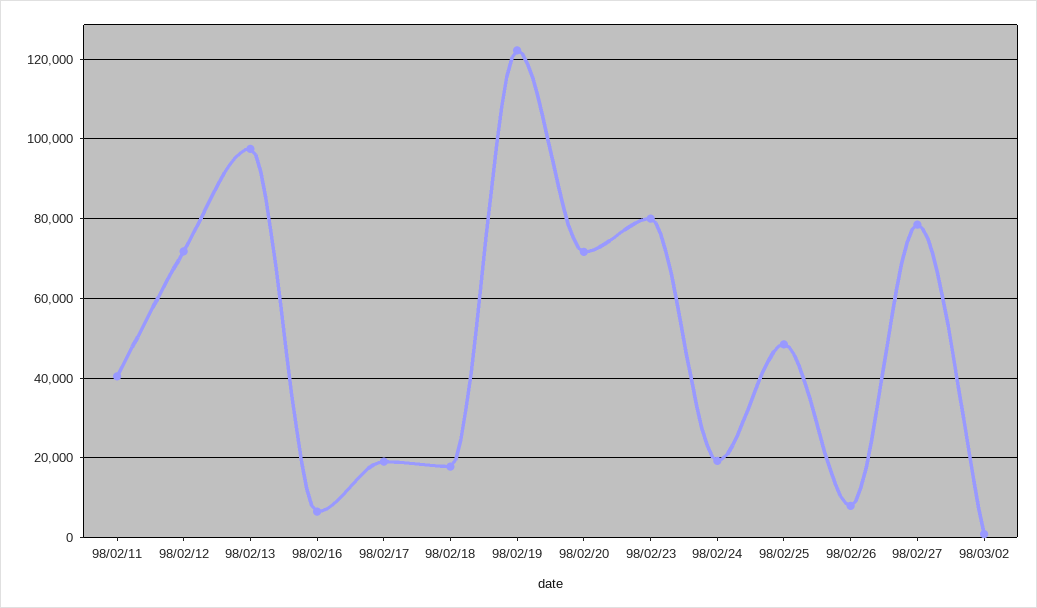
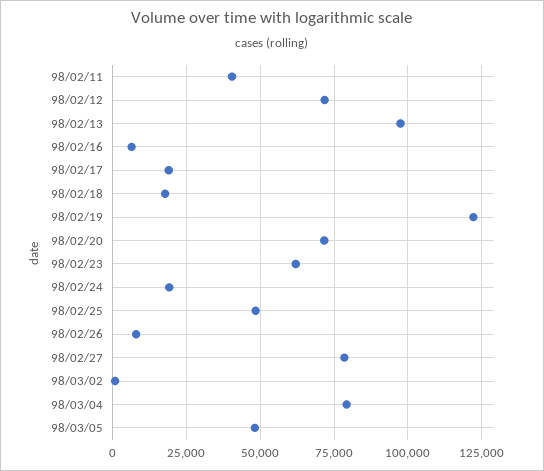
98/02/23: 80000 -> 62500
98/03/04: none -> 80000
98/03/05: none -> 47500

